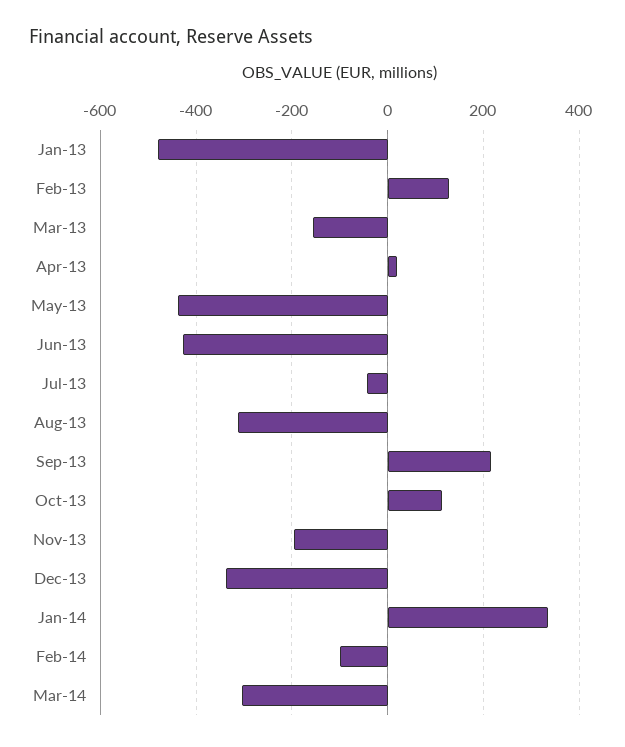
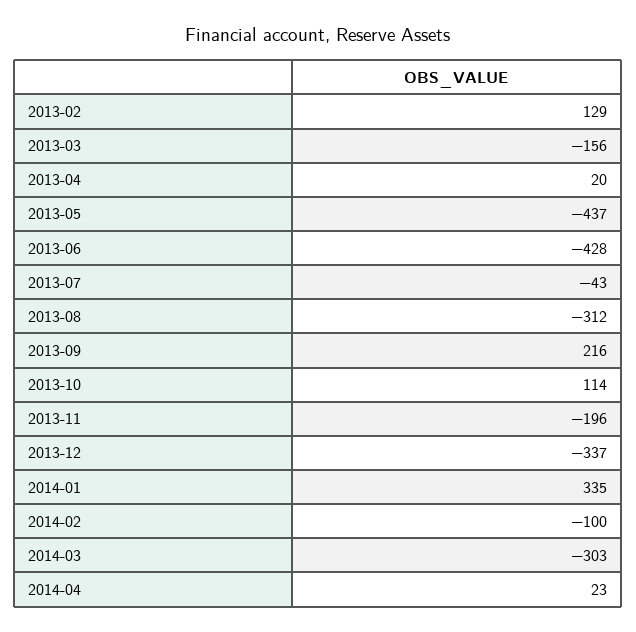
Jan-13: -480 -> none
2014-04: none -> 23

